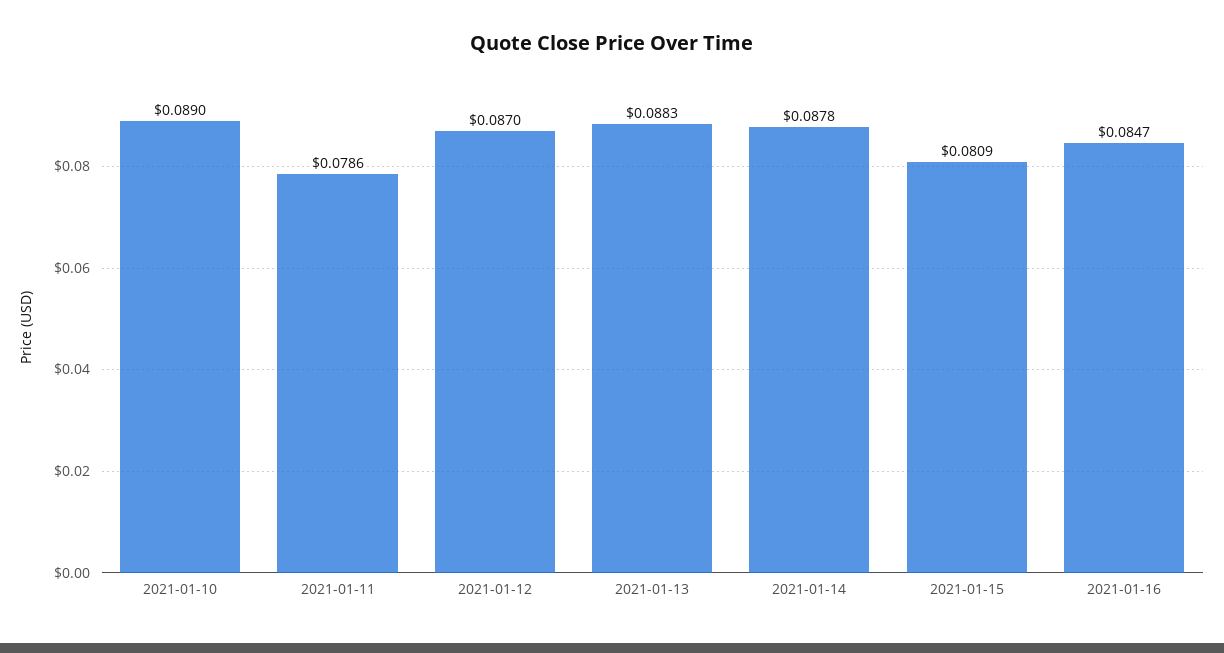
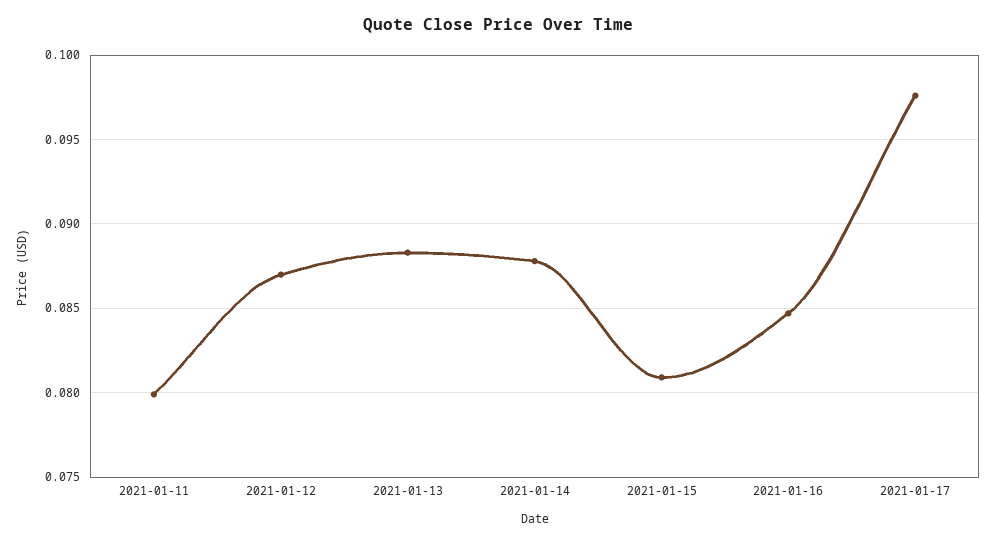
2021-01-10: 0.089 -> none
2021-01-11: 0.0786 -> 0.08
2021-01-17: none -> 0.0975

